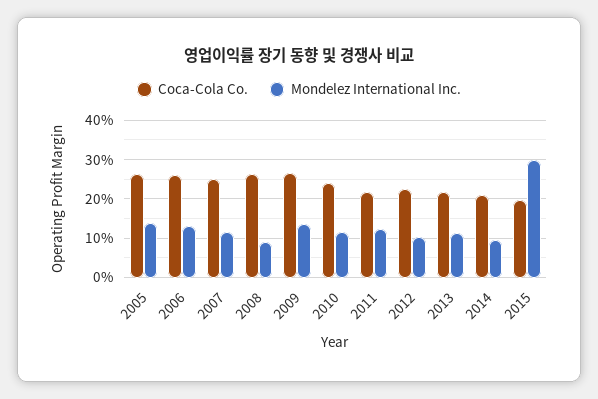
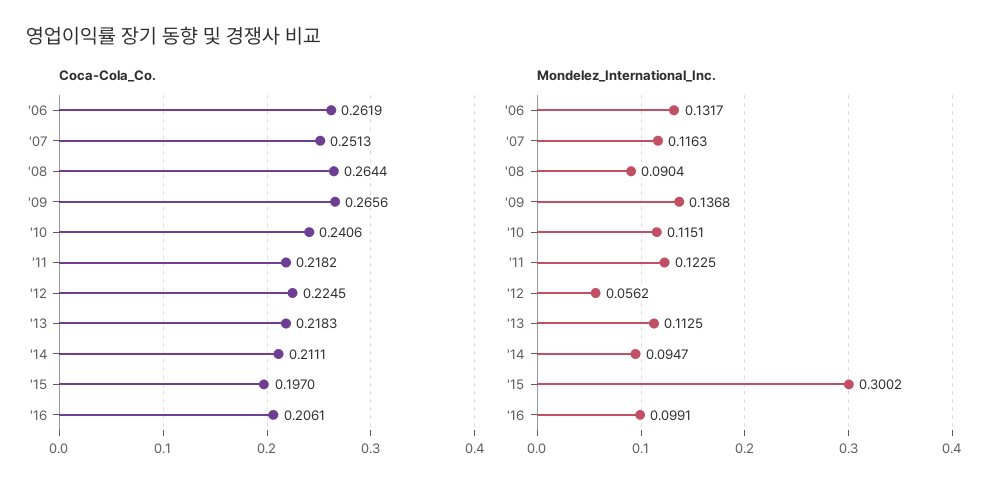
Coca-Cola Co., 2005: 0.26 -> none
Mondelez International Inc., 2005: 0.14 -> none
Mondelez International Inc., 2012: 0.1 -> 0.0562
Coca-Cola Co., '16: none -> 0.2061
Mondelez International Inc., '16: none -> 0.0991

